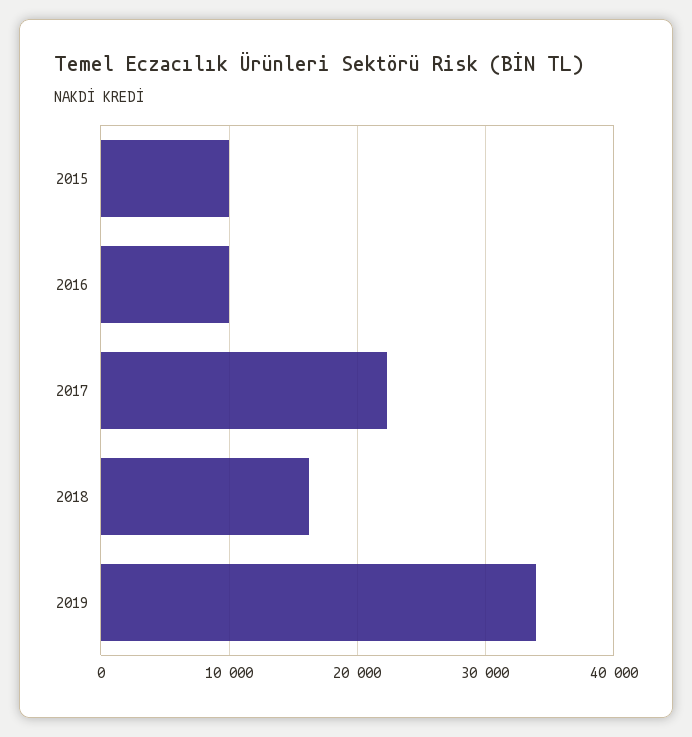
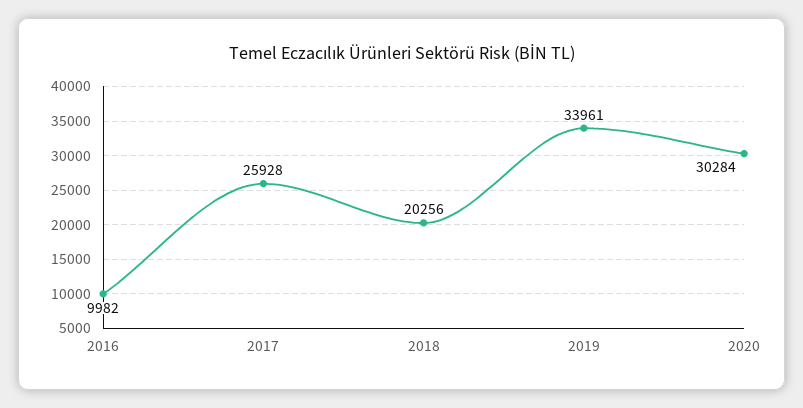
2015: 10000 -> none
2017: 22000 -> 25928
2018: 16000 -> 20256
2020: none -> 30284

